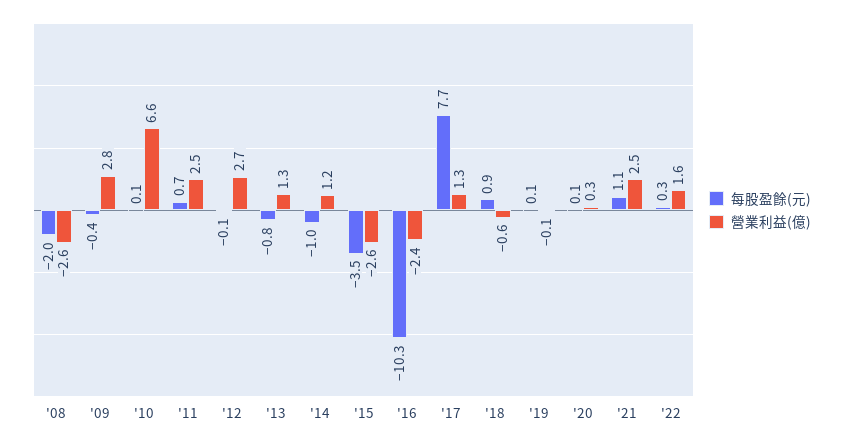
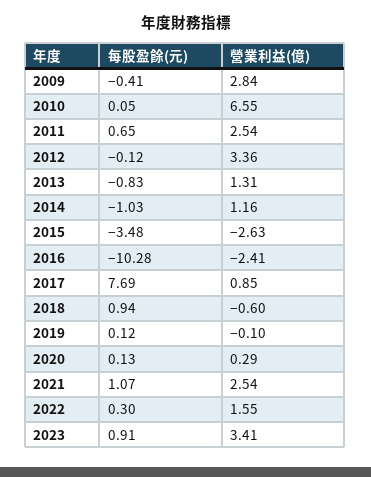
每股盈餘(元), '08: -2 -> none
營業利益(億), '08: -2.6 -> none
營業利益(億), '12: 2.7 -> 3.36
營業利益(億), '17: 1.3 -> 0.85
每股盈餘(元), 2023: none -> 0.91
營業利益(億), 2023: none -> 3.41

